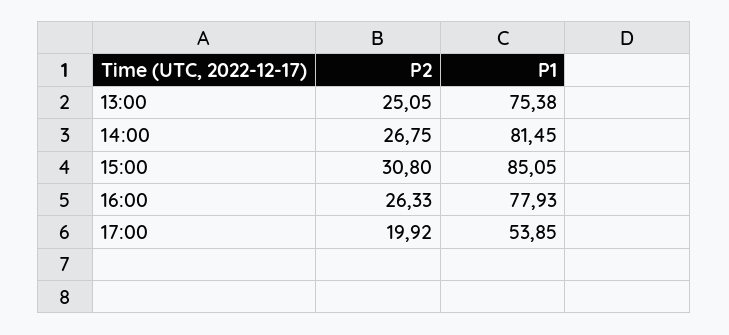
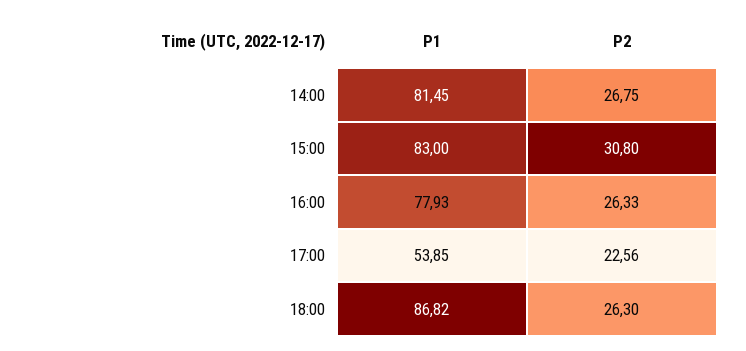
P2, 13:00: 25.05 -> none
P1, 13:00: 75.38 -> none
P1, 15:00: 85.05 -> 83
P2, 17:00: 19.92 -> 22.56
P1, 18:00: none -> 86.82
P2, 18:00: none -> 26.3

